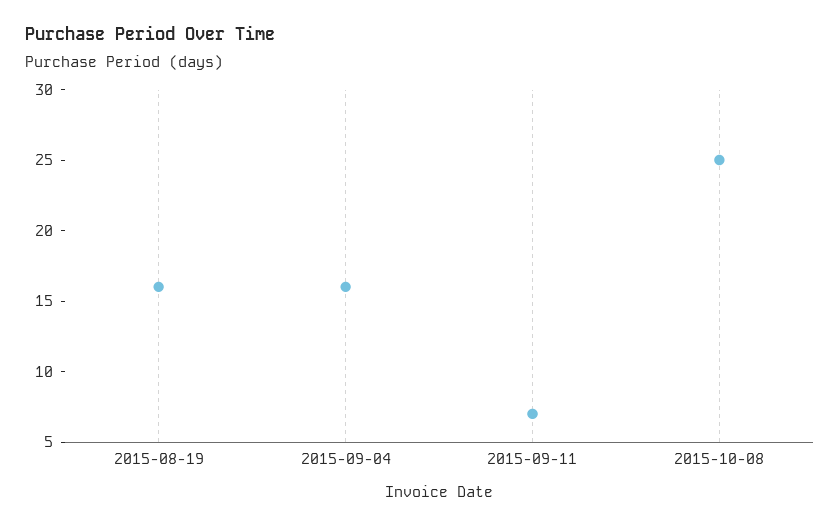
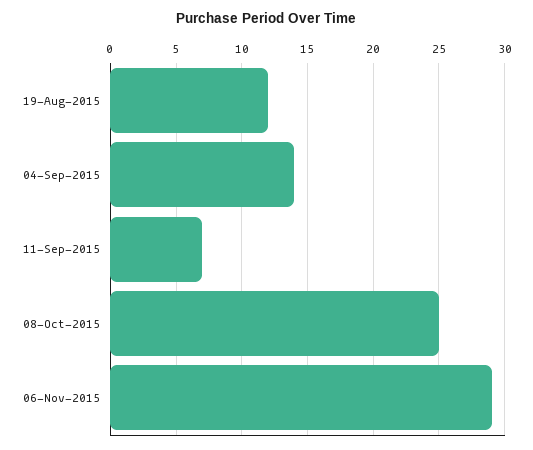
2015-08-19: 16 -> 12
2015-09-04: 16 -> 14
06-Nov-2015: none -> 29

